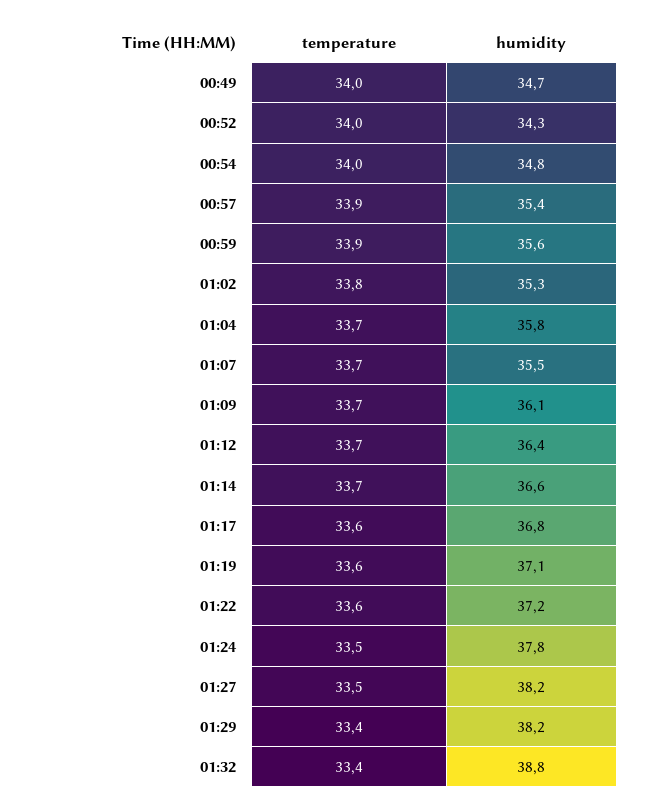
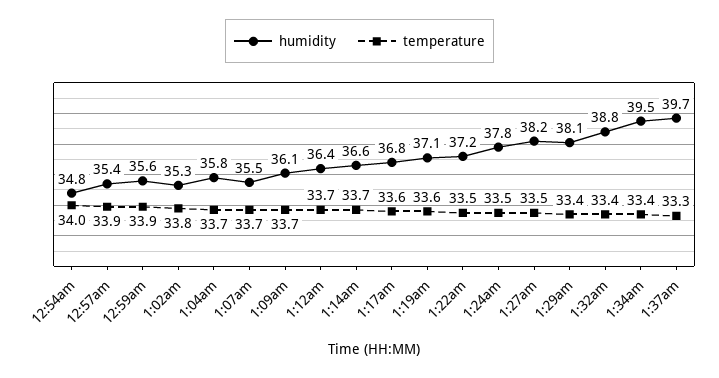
temperature, 00:49: 34 -> none
humidity, 00:49: 34.7 -> none
temperature, 00:52: 34 -> none
humidity, 00:52: 34.3 -> none
temperature, 01:22: 33.6 -> 33.5
humidity, 01:29: 38.2 -> 38.1
humidity, 1:34am: none -> 39.5
temperature, 1:34am: none -> 33.4
humidity, 1:37am: none -> 39.7
temperature, 1:37am: none -> 33.3

